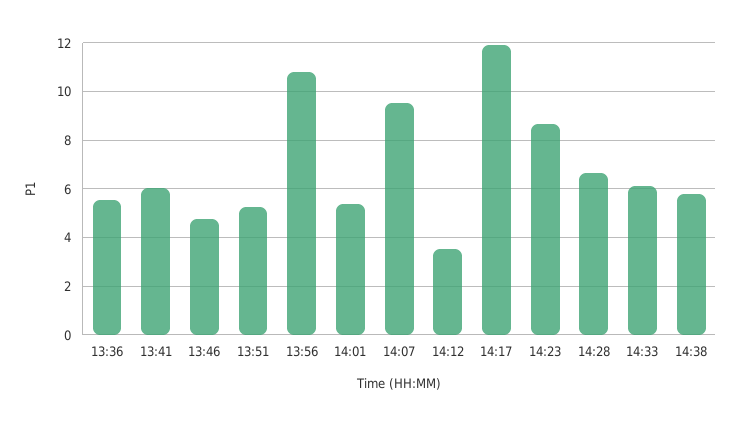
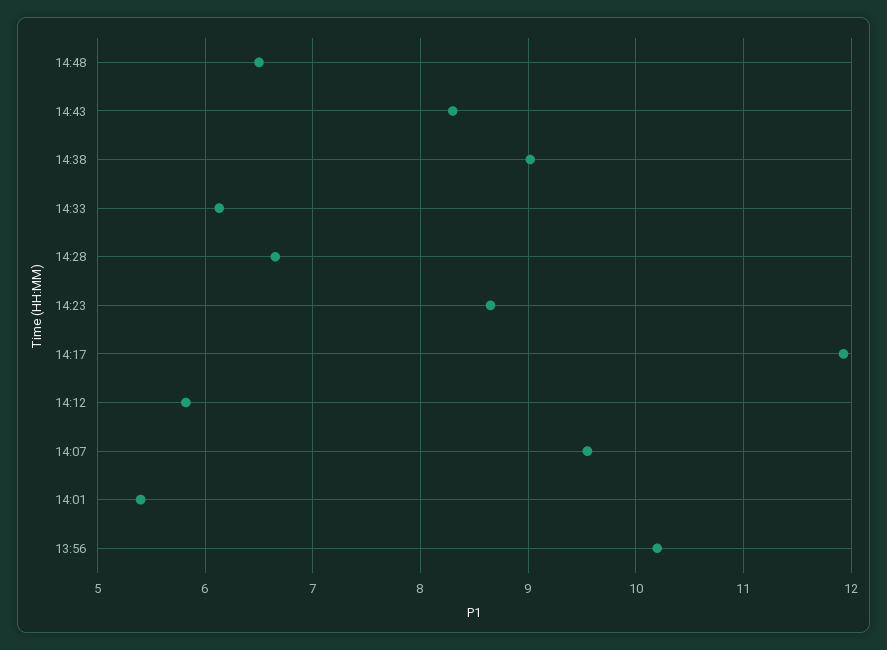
13:36: 5.5 -> none
13:41: 6 -> none
13:46: 4.75 -> none
13:51: 5.25 -> none
13:56: 10.75 -> 10.2
14:12: 3.5 -> 5.8
14:38: 5.75 -> 9
14:48: none -> 6.5
14:43: none -> 8.3

